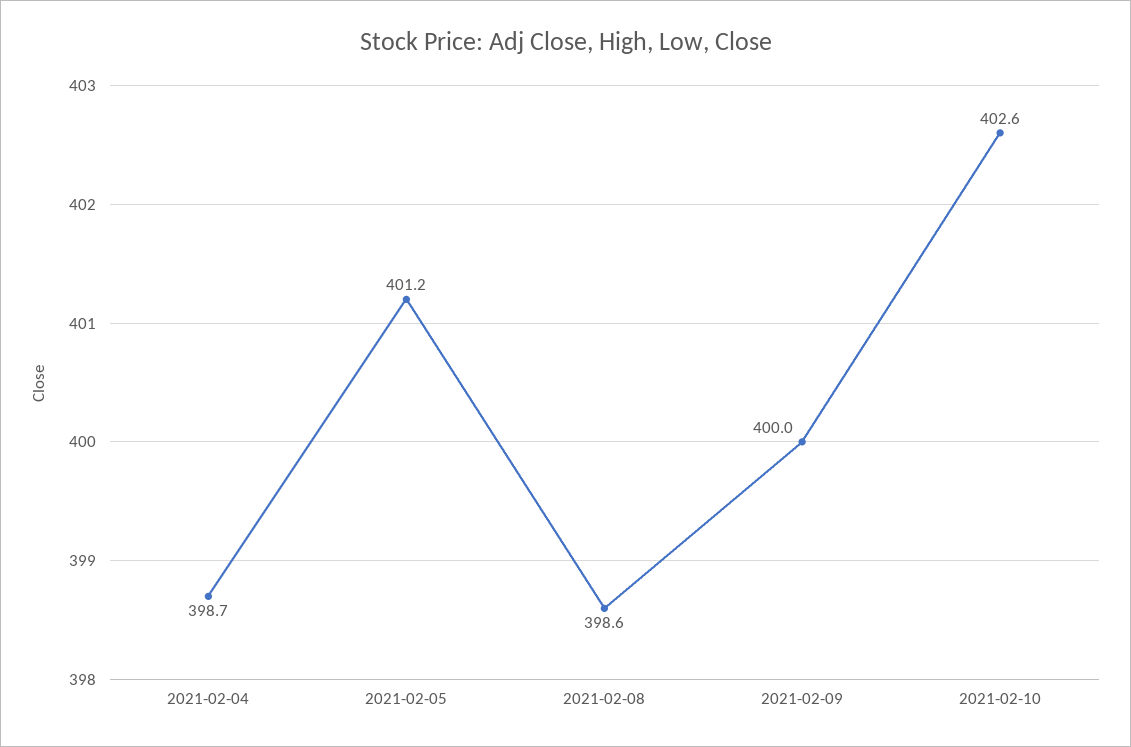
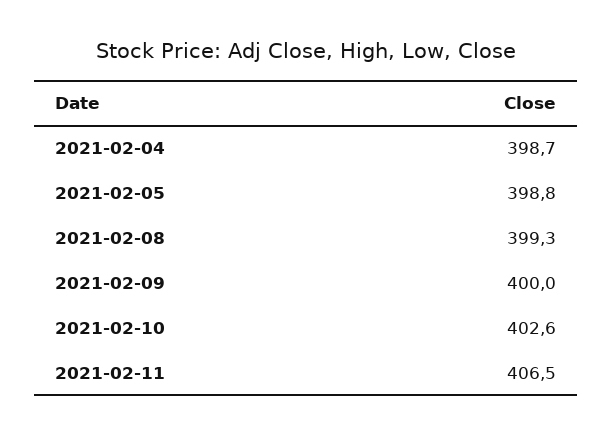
2021-02-05: 401.2 -> 398.8
2021-02-08: 398.6 -> 399.3
2021-02-11: none -> 406.5

